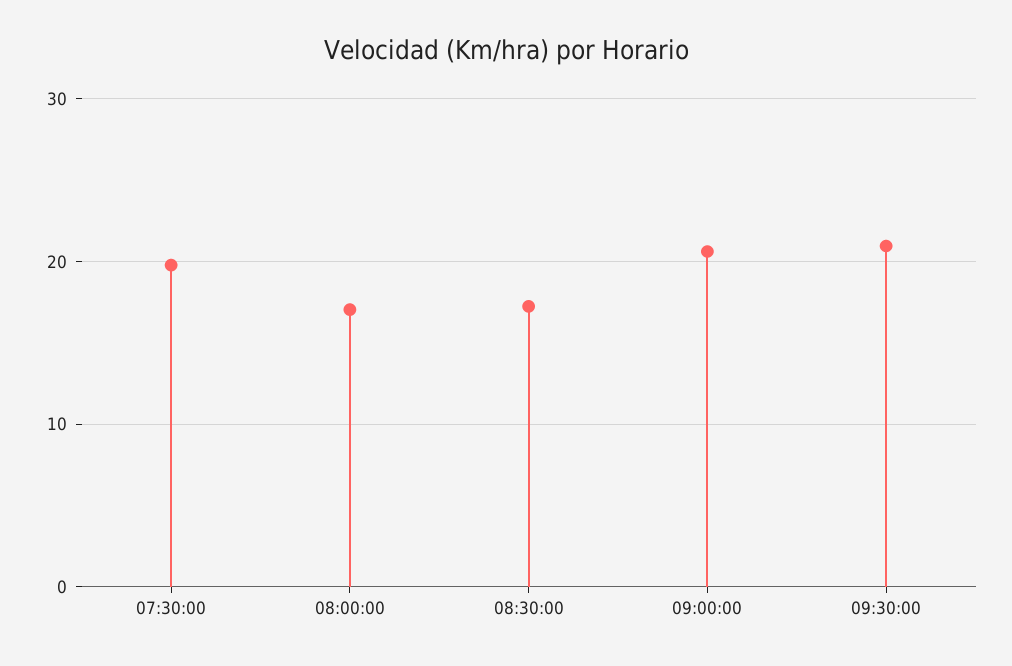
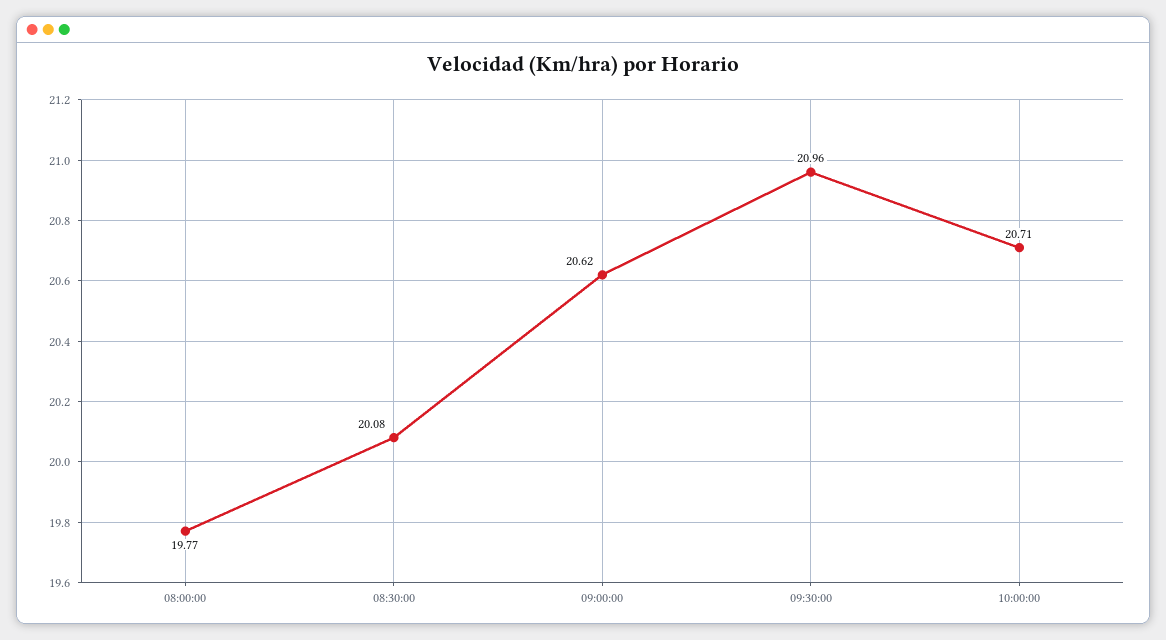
07:30:00: 20 -> none
08:00:00: 17 -> 19.77
08:30:00: 17 -> 20.08
10:00:00: none -> 20.71

